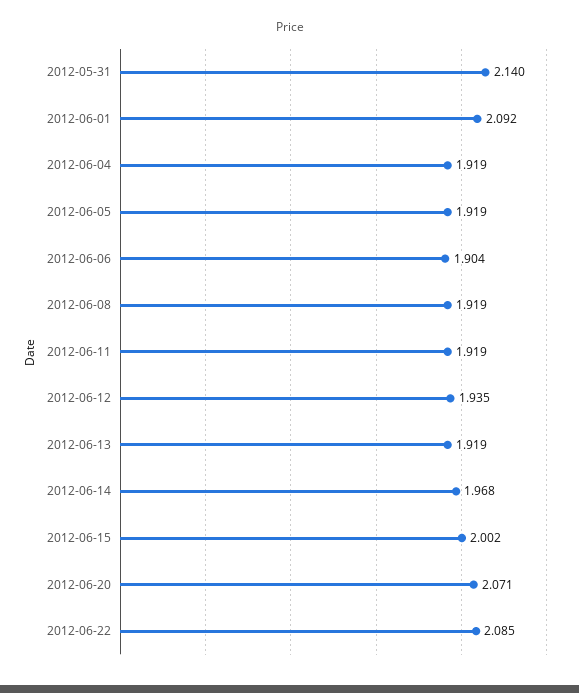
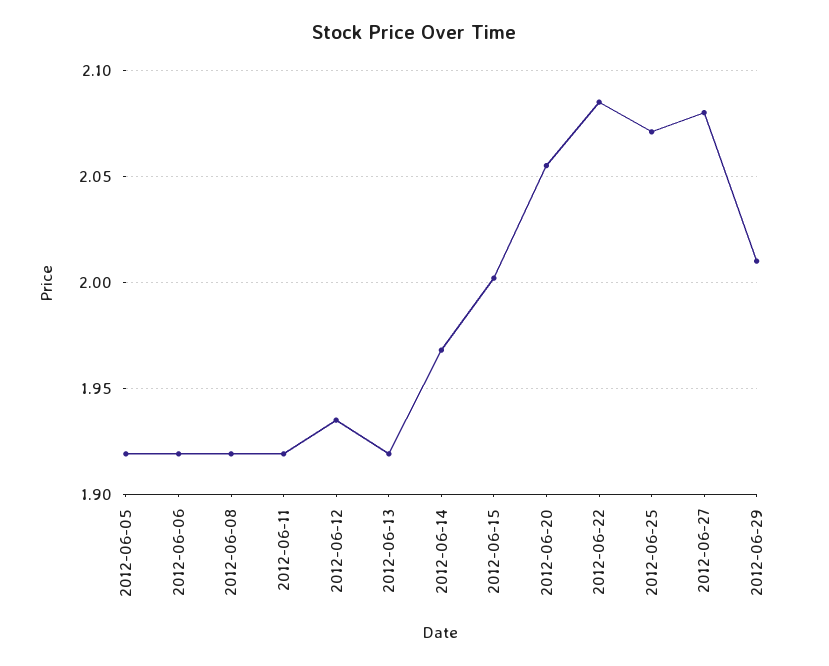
2012-05-31: 2.14 -> none
2012-06-01: 2.092 -> none
2012-06-04: 1.919 -> none
2012-06-06: 1.904 -> 1.92
2012-06-20: 2.071 -> 2.055
2012-06-25: none -> 2.07
2012-06-27: none -> 2.08
2012-06-29: none -> 2.01

